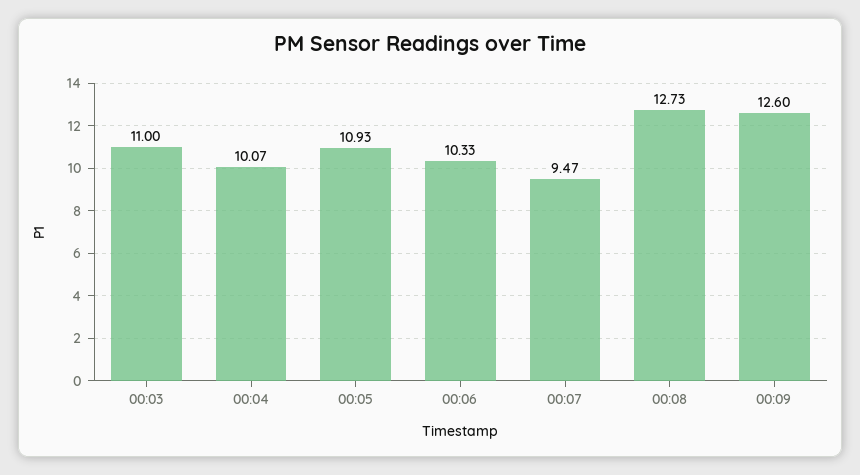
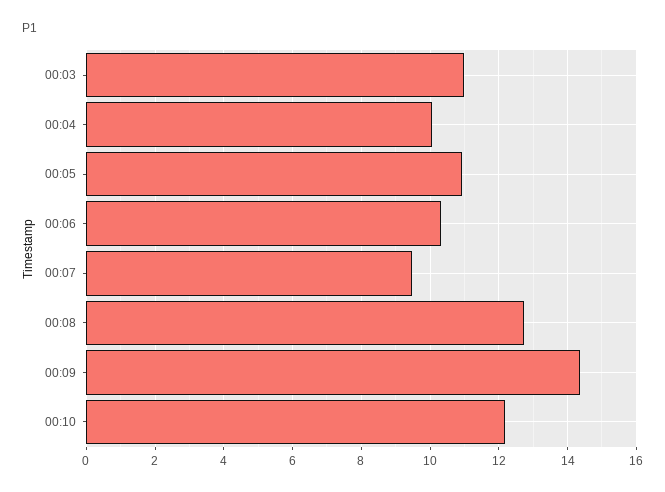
00:09: 12.6 -> 14.4
00:10: none -> 12.2

